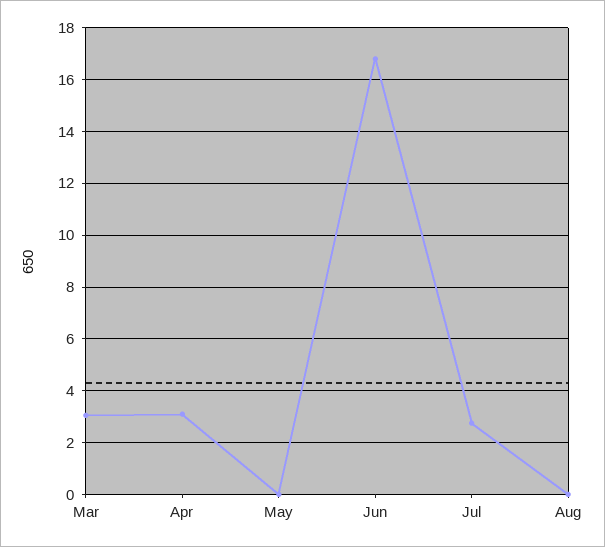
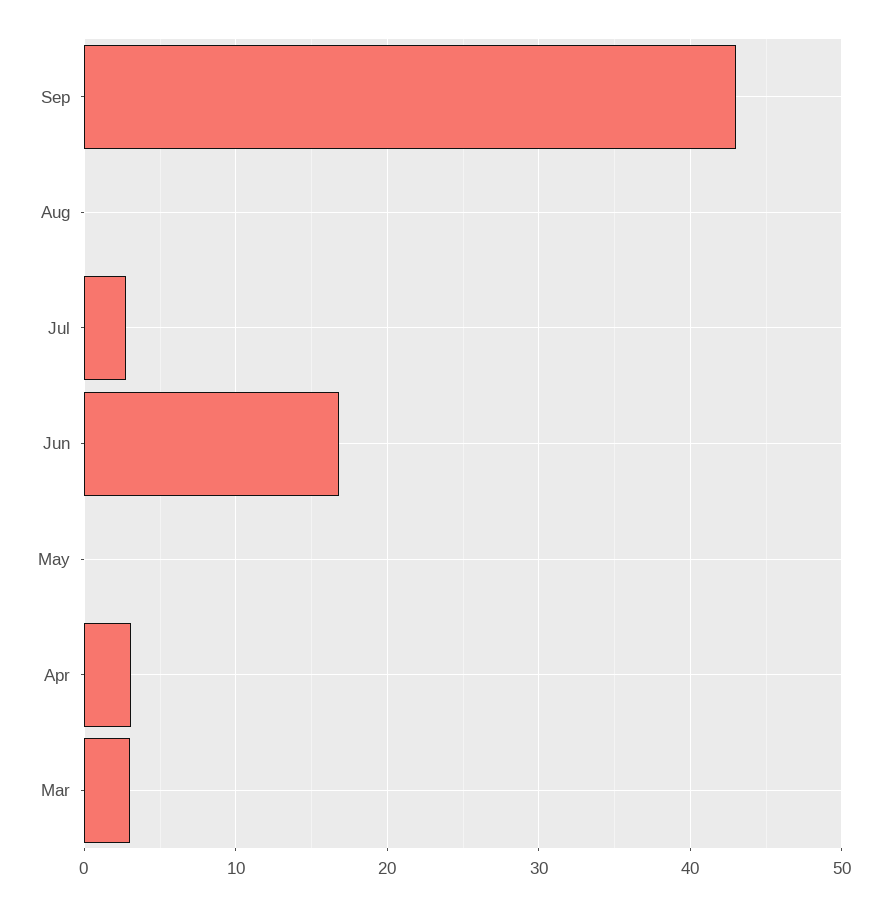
Sep: none -> 43

